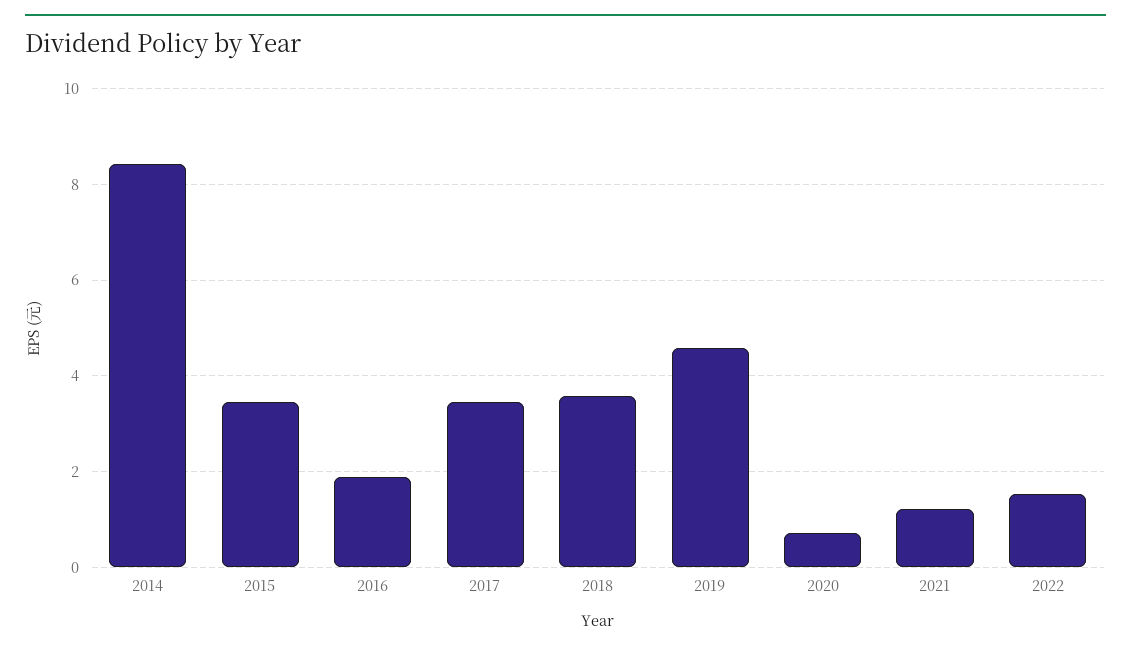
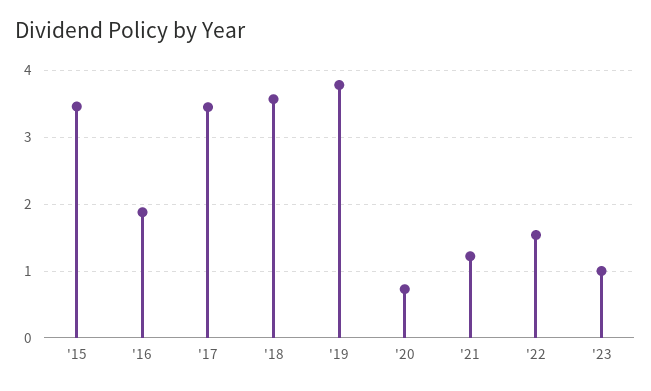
2014: 8.4 -> none
2019: 4.6 -> 3.8
'23: none -> 1

